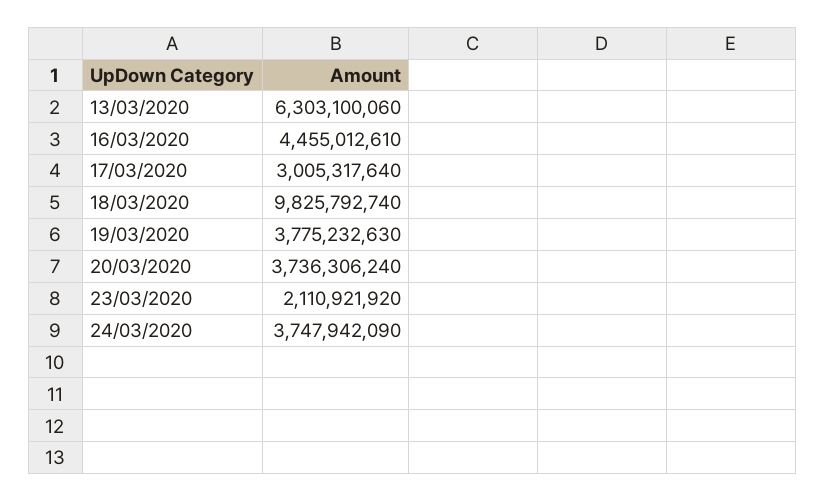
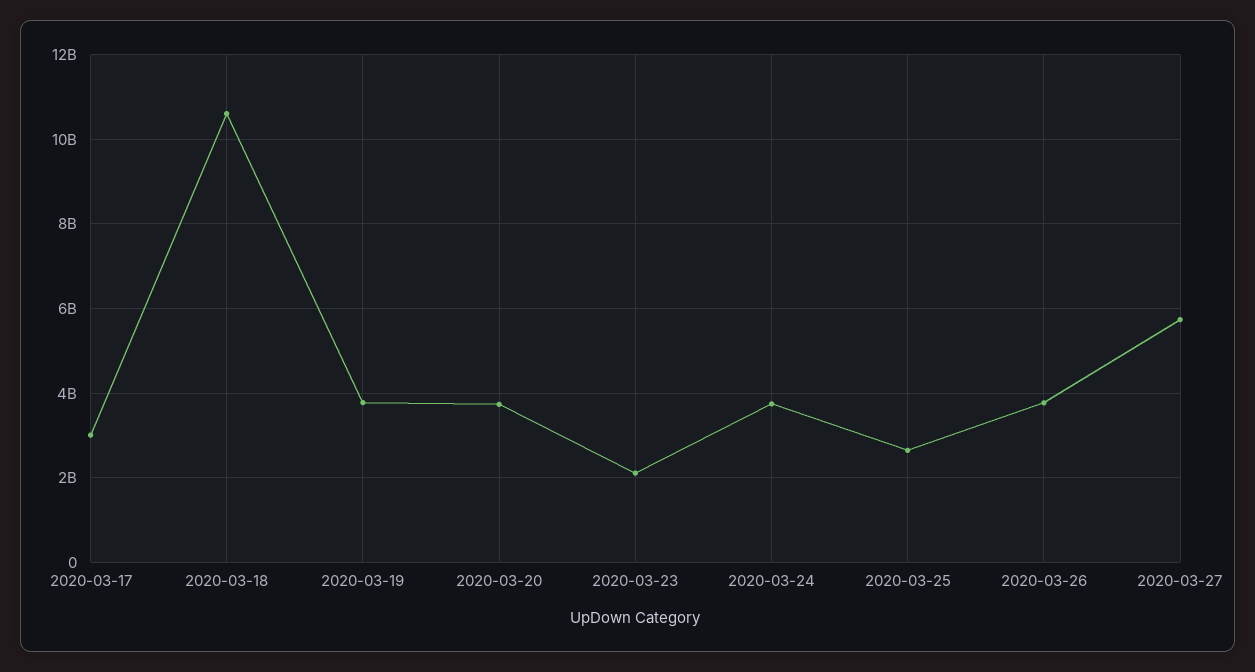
13/03/2020: 6303100060 -> none
16/03/2020: 4455012610 -> none
18/03/2020: 9825792740 -> 10600000000
2020-03-25: none -> 2600000000
2020-03-26: none -> 3800000000
2020-03-27: none -> 5800000000

